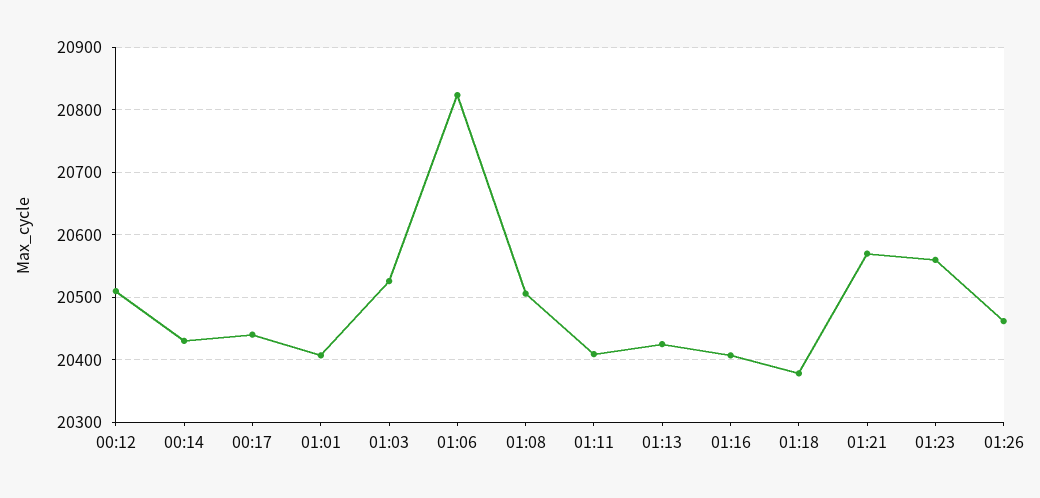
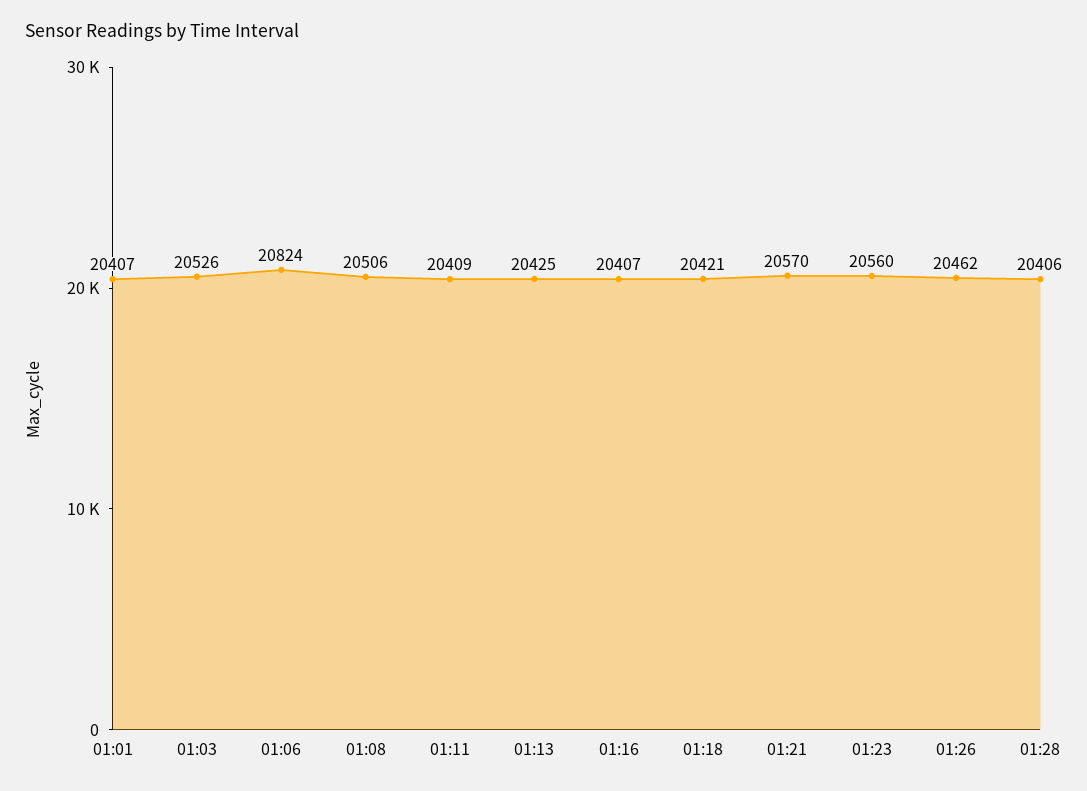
00:12: 20510 -> none
00:14: 20430 -> none
00:17: 20440 -> none
01:18: 20380 -> 20421
01:28: none -> 20406

